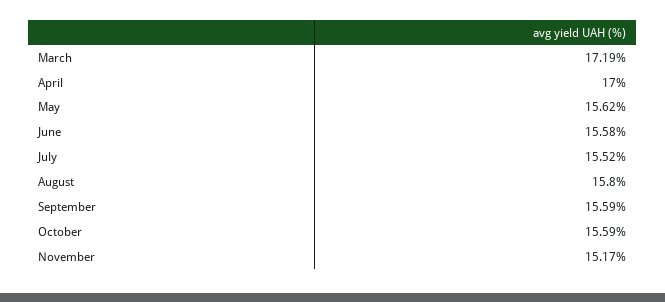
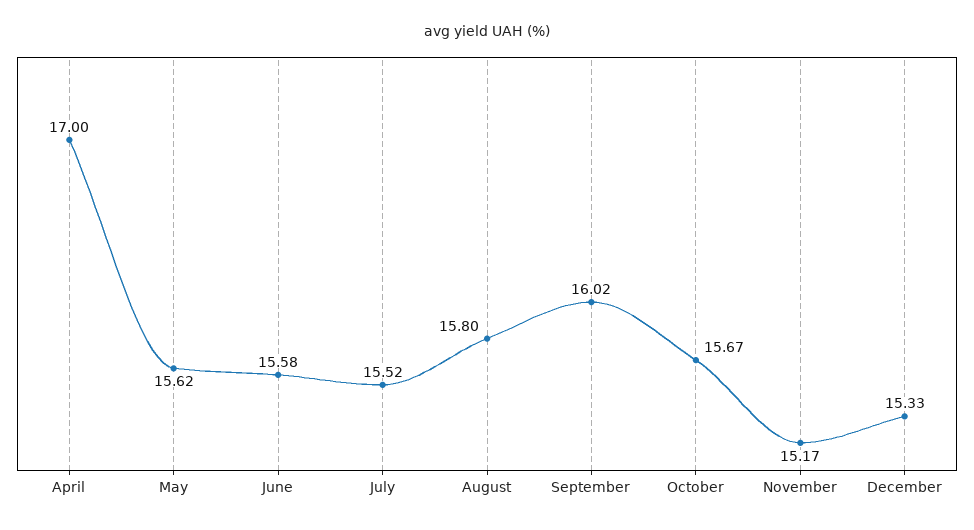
March: 17.19 -> none
September: 15.59 -> 16.02
October: 15.59 -> 15.67
December: none -> 15.33

